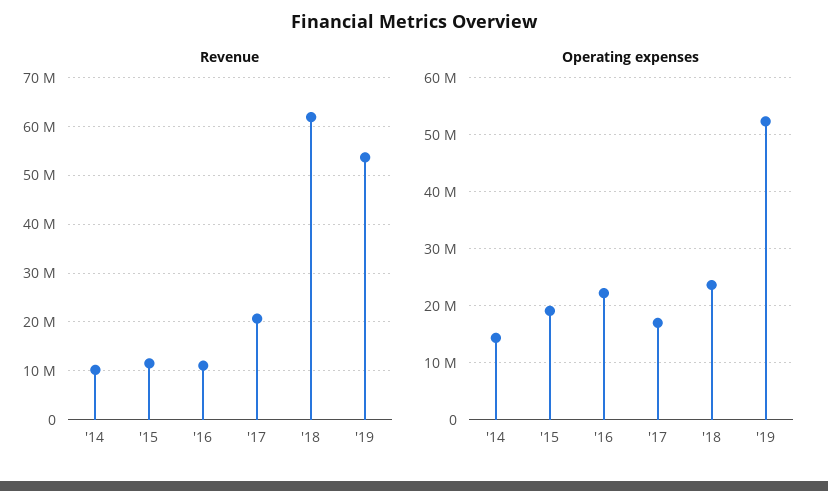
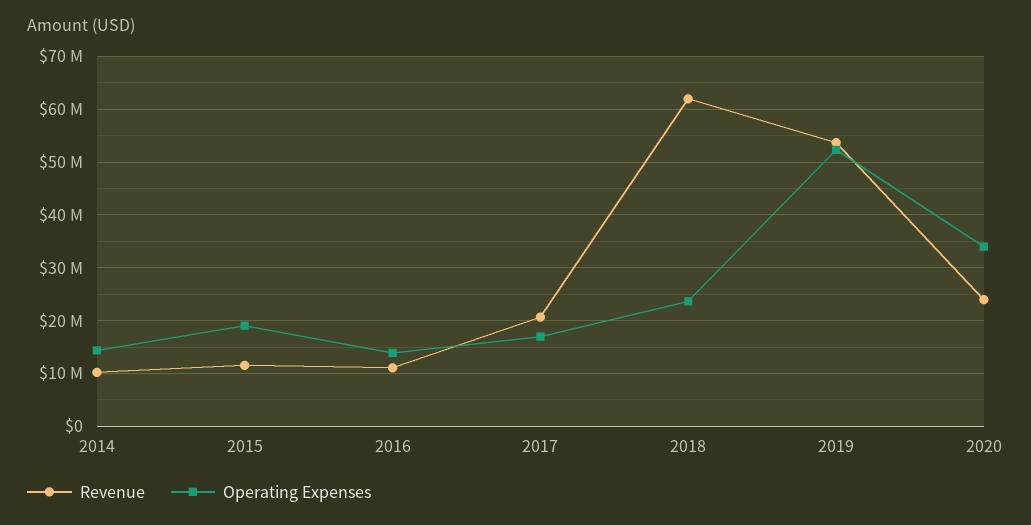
Operating expenses, '16: 22000000 -> 14000000
Revenue, 2020: none -> 24000000
Operating expenses, 2020: none -> 34000000

